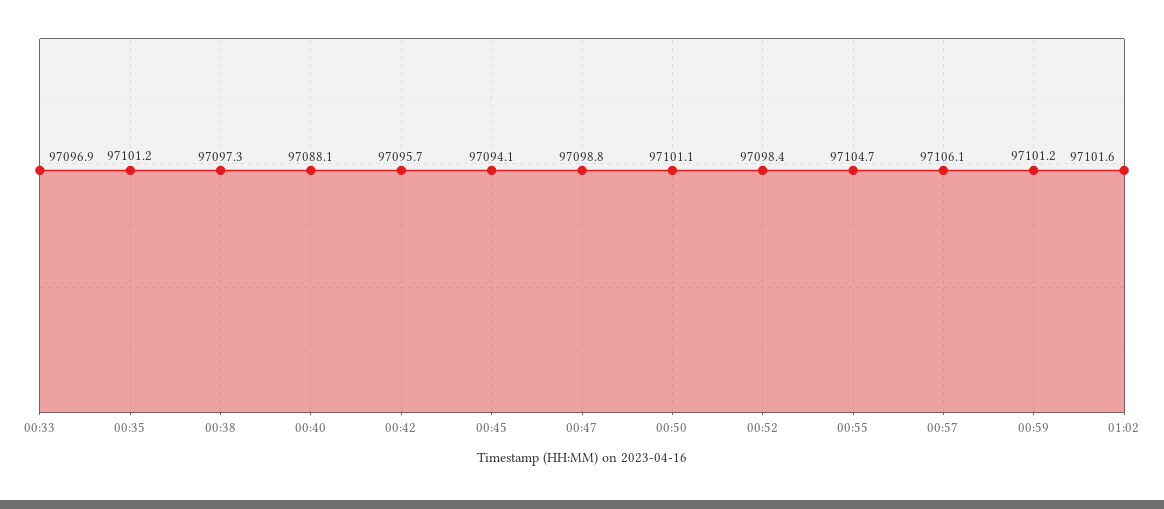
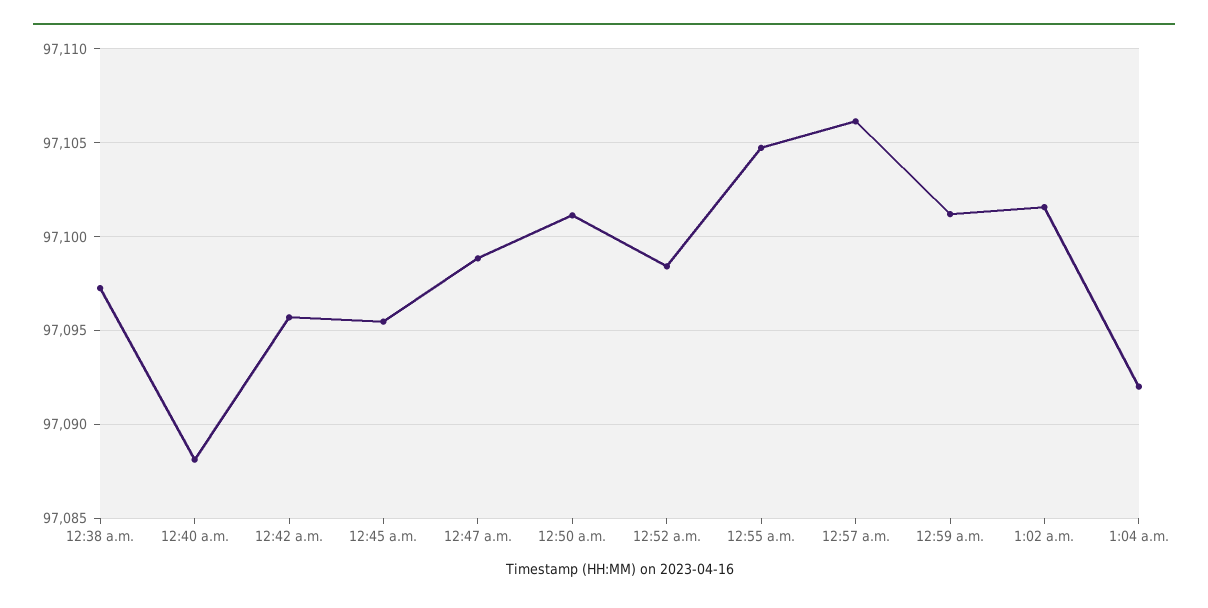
00:33: 97096.9 -> none
00:35: 97101.2 -> none
00:45: 97094.1 -> 97095.5
1:04 a.m.: none -> 97092

